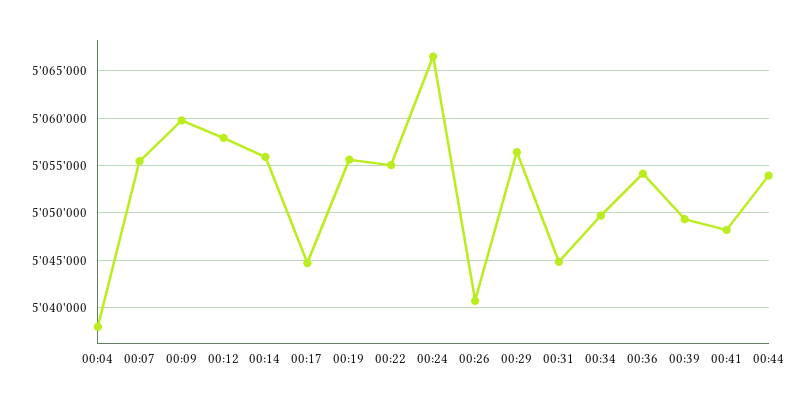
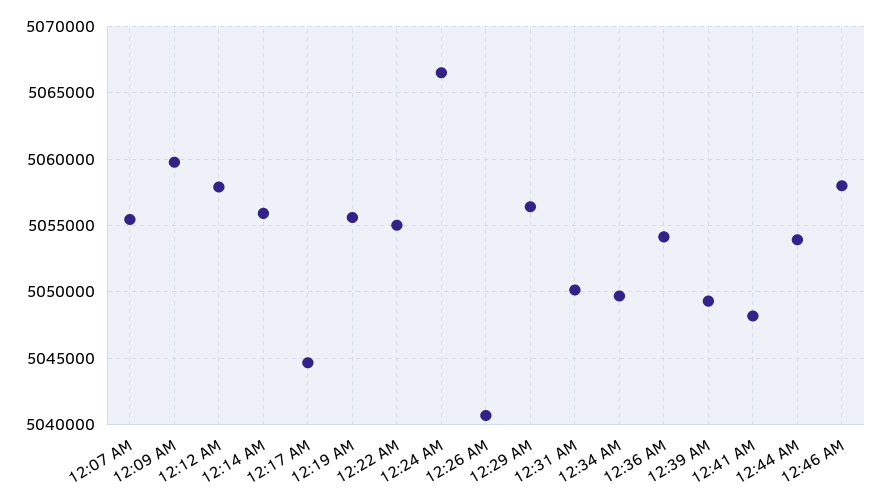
00:04: 5038000 -> none
00:31: 5045000 -> 5050000
12:46 AM: none -> 5058000

